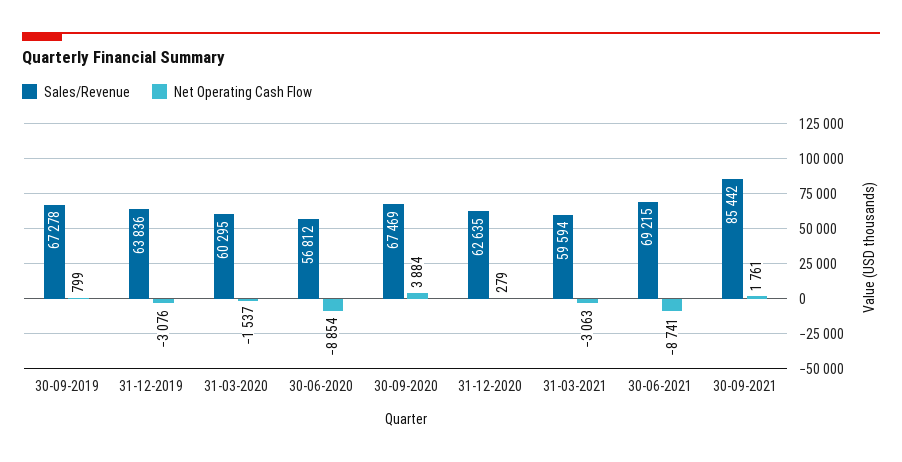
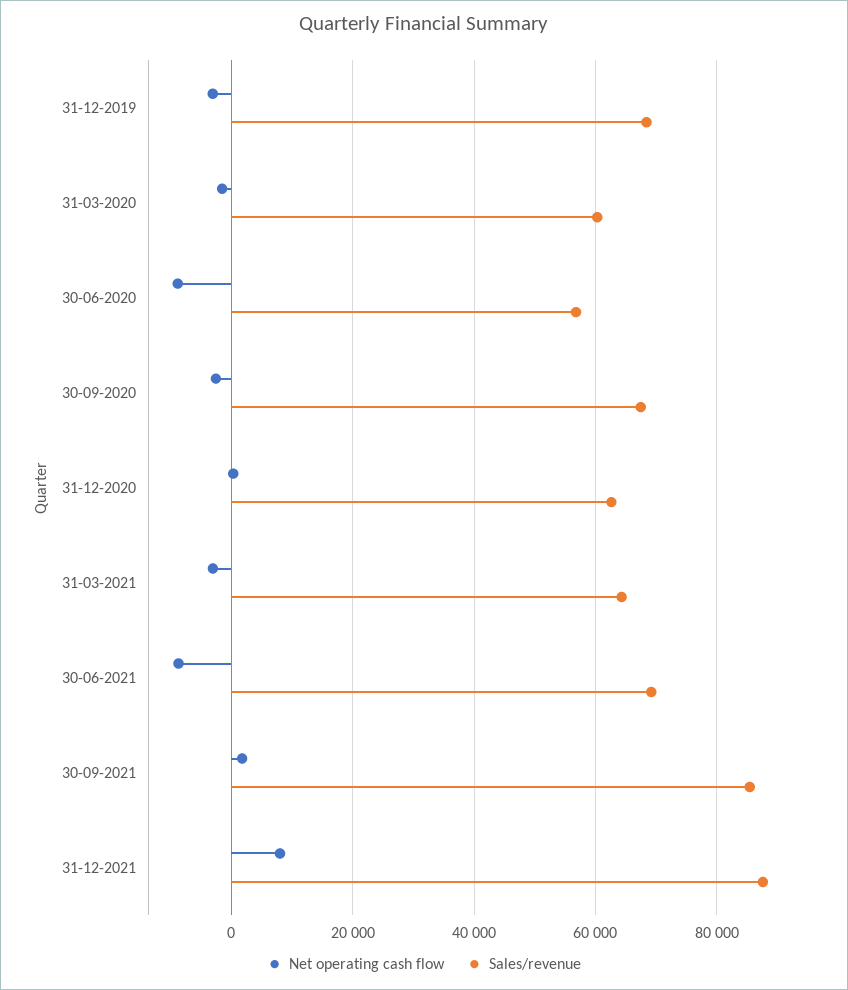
Sales/Revenue, 30-09-2019: 67278 -> none
Net Operating Cash Flow, 30-09-2019: 799 -> none
Sales/Revenue, 31-12-2019: 63836 -> 68000
Net Operating Cash Flow, 30-09-2020: 3884 -> -2000
Sales/Revenue, 31-03-2021: 59594 -> 64000
Net Operating Cash Flow, 31-12-2021: none -> 8000
Sales/Revenue, 31-12-2021: none -> 88000

